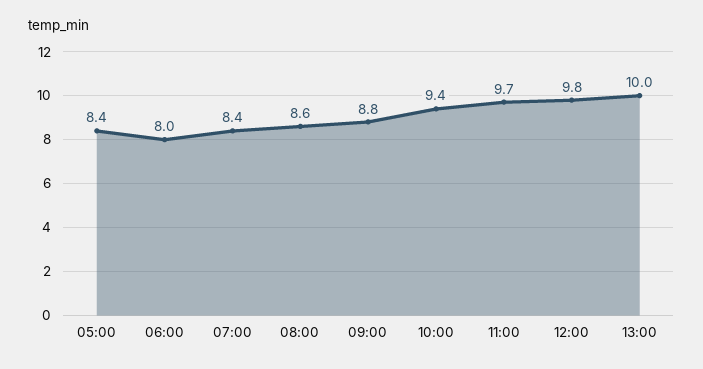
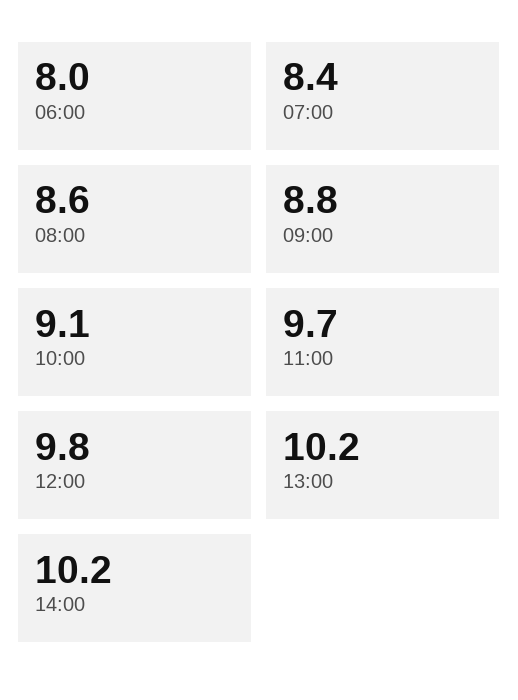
05:00: 8.4 -> none
10:00: 9.4 -> 9.1
13:00: 10 -> 10.2
14:00: none -> 10.2

